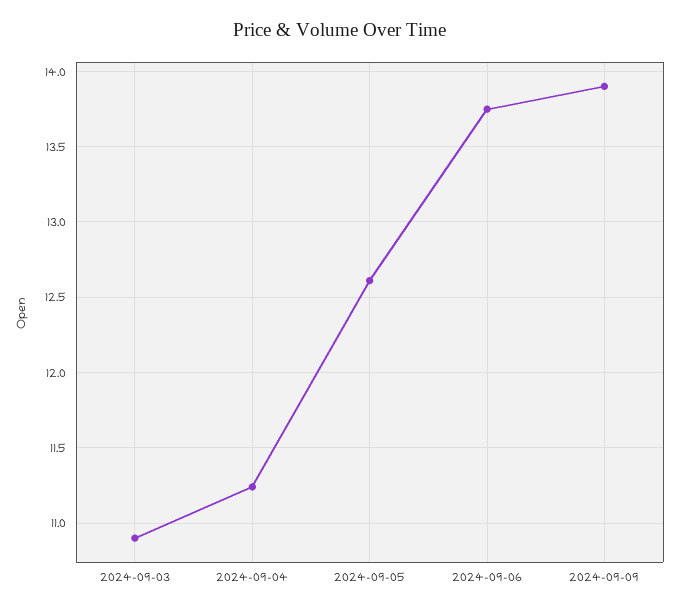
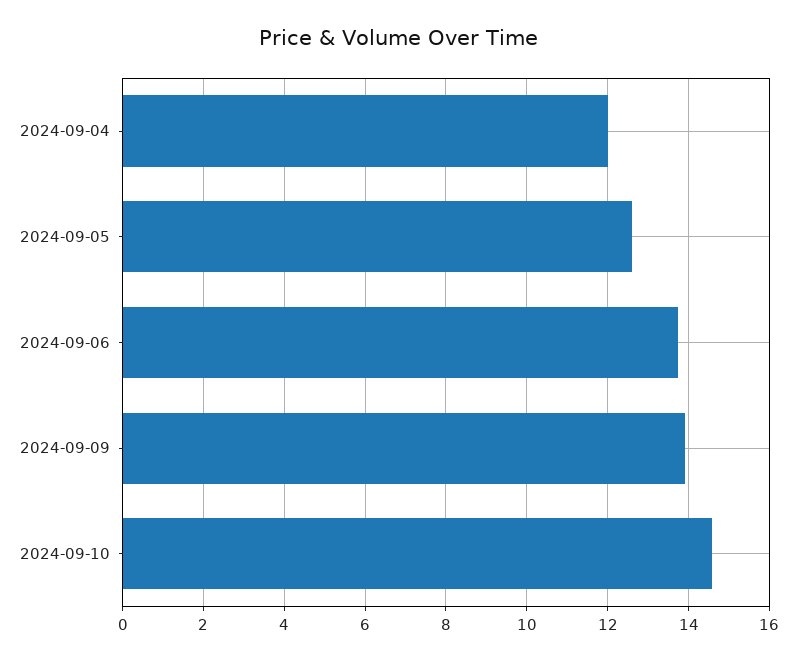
2024-09-03: 10.9 -> none
2024-09-04: 11.25 -> 12
2024-09-10: none -> 14.6

